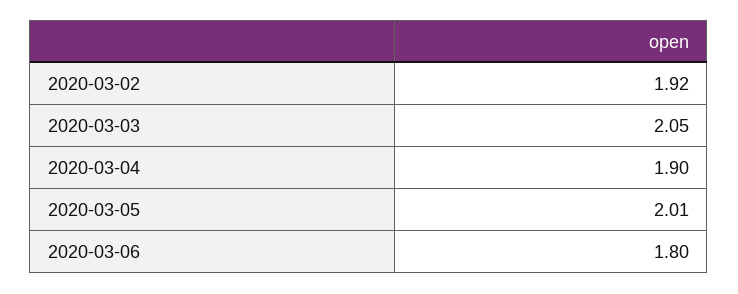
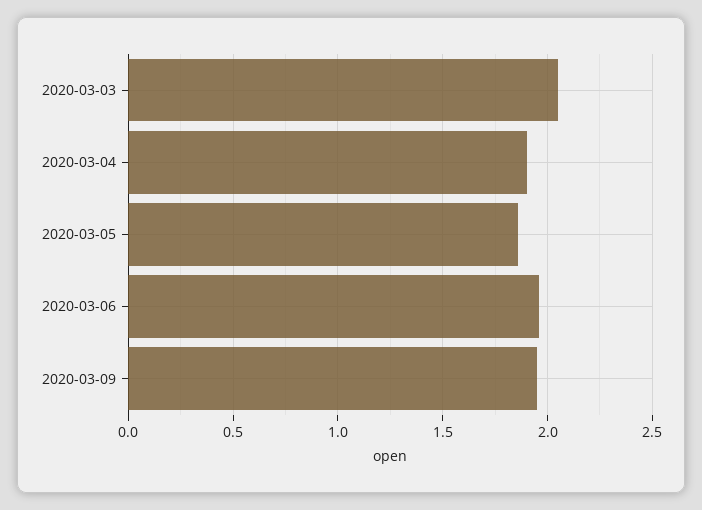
2020-03-02: 1.92 -> none
2020-03-05: 2.01 -> 1.85
2020-03-06: 1.8 -> 1.95
2020-03-09: none -> 1.95

